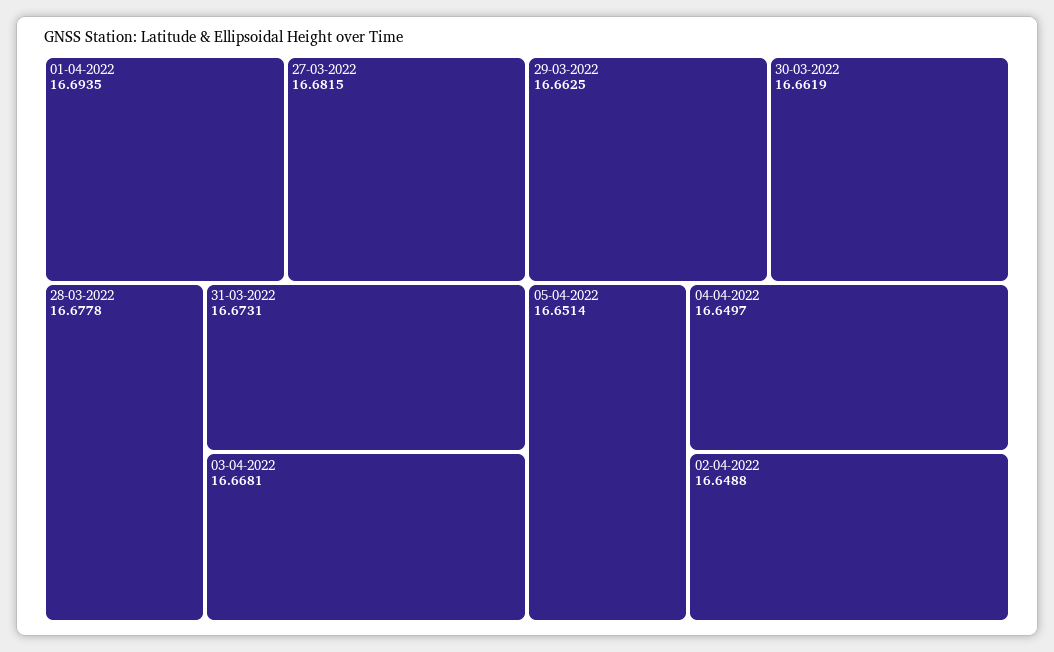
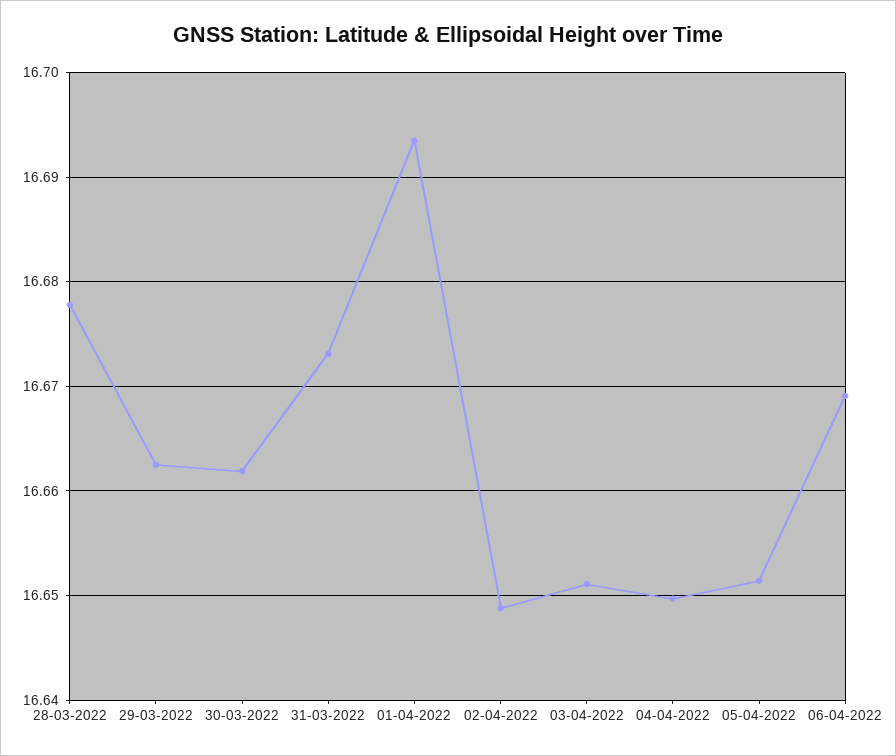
27-03-2022: 16.6815 -> none
03-04-2022: 16.6681 -> 16.651
06-04-2022: none -> 16.669

